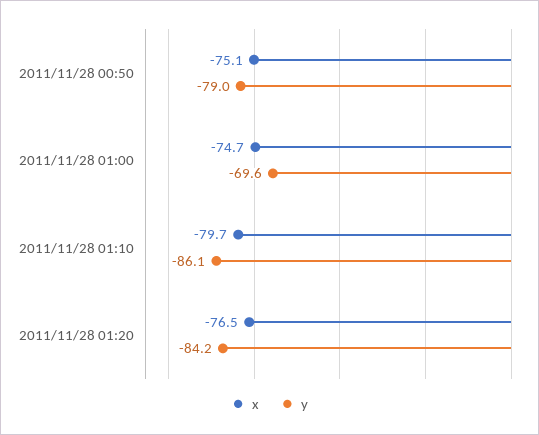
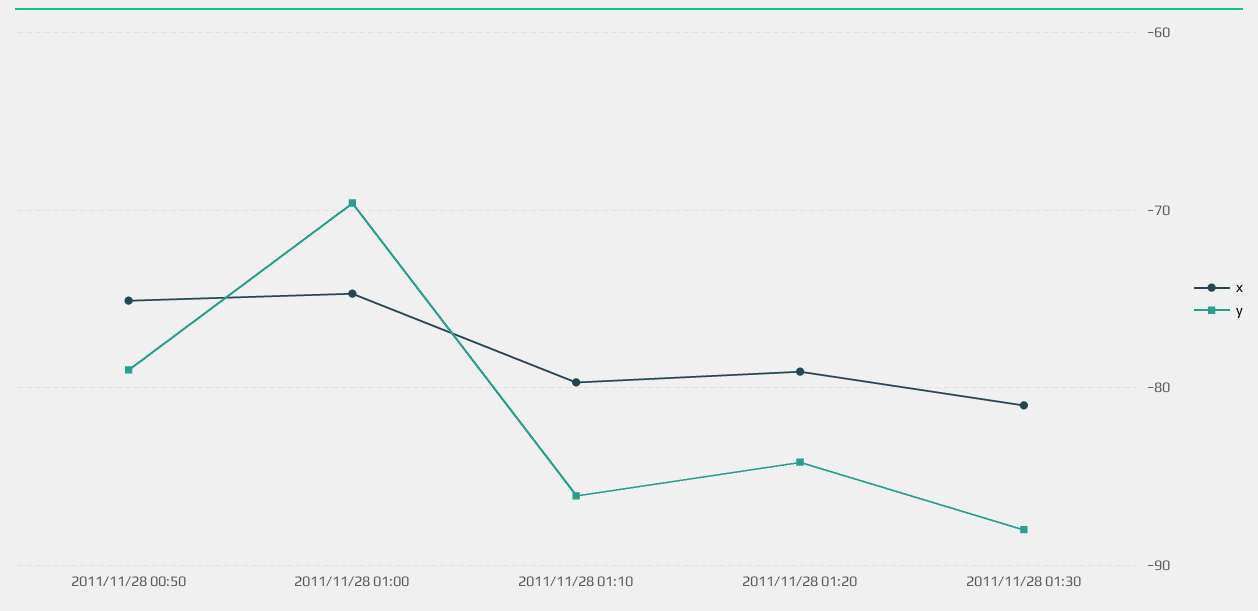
x, 2011/11/28 01:20: -76.5 -> -79
x, 2011/11/28 01:30: none -> -81
y, 2011/11/28 01:30: none -> -88

